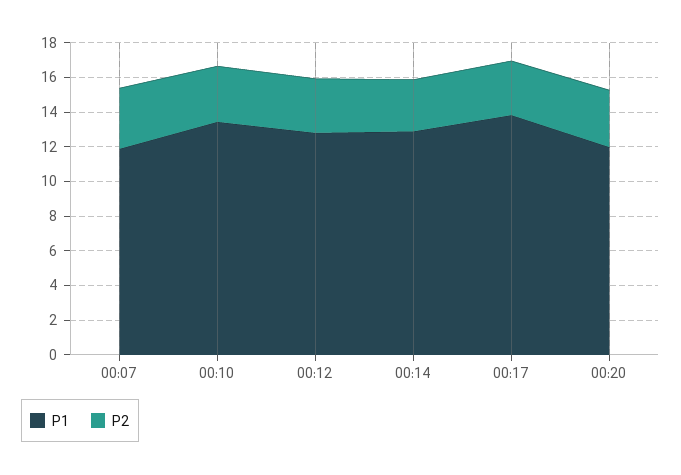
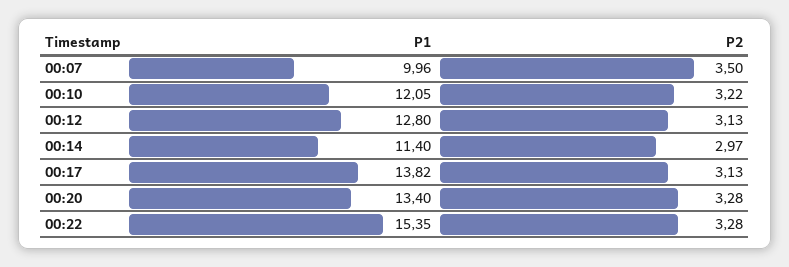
P1, 00:07: 12 -> 9.96
P1, 00:10: 13.5 -> 12.05
P1, 00:14: 13 -> 11.4
P1, 00:20: 12 -> 13.4
P1, 00:22: none -> 15.35
P2, 00:22: none -> 3.28

